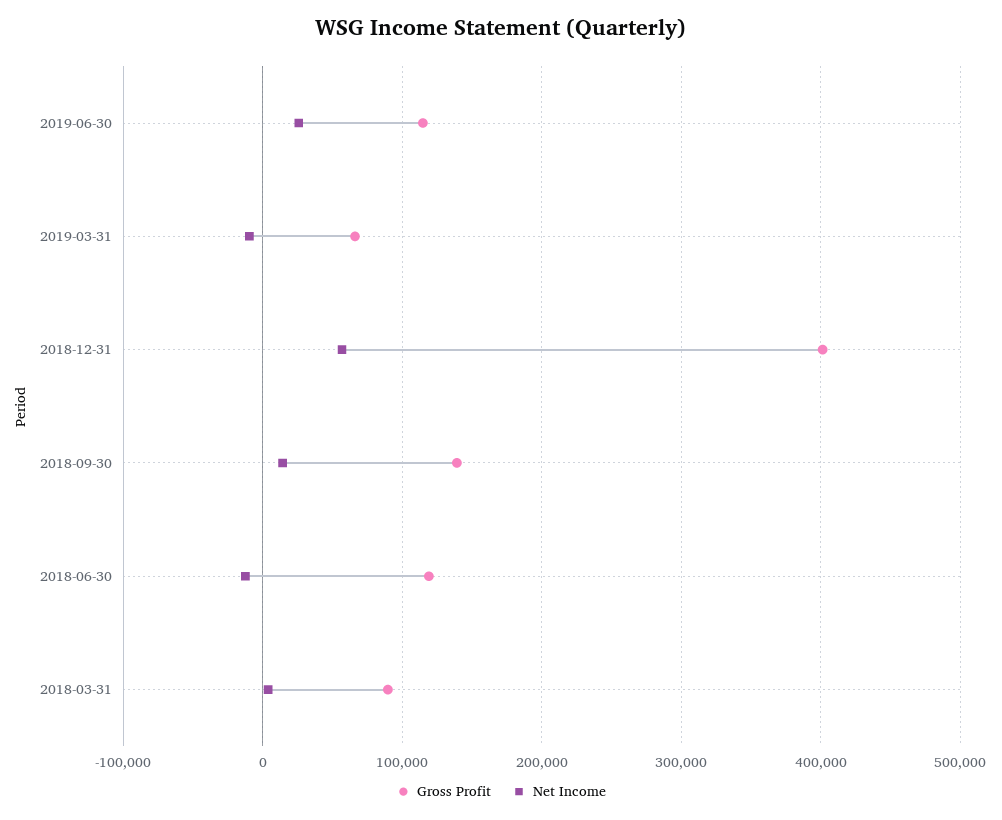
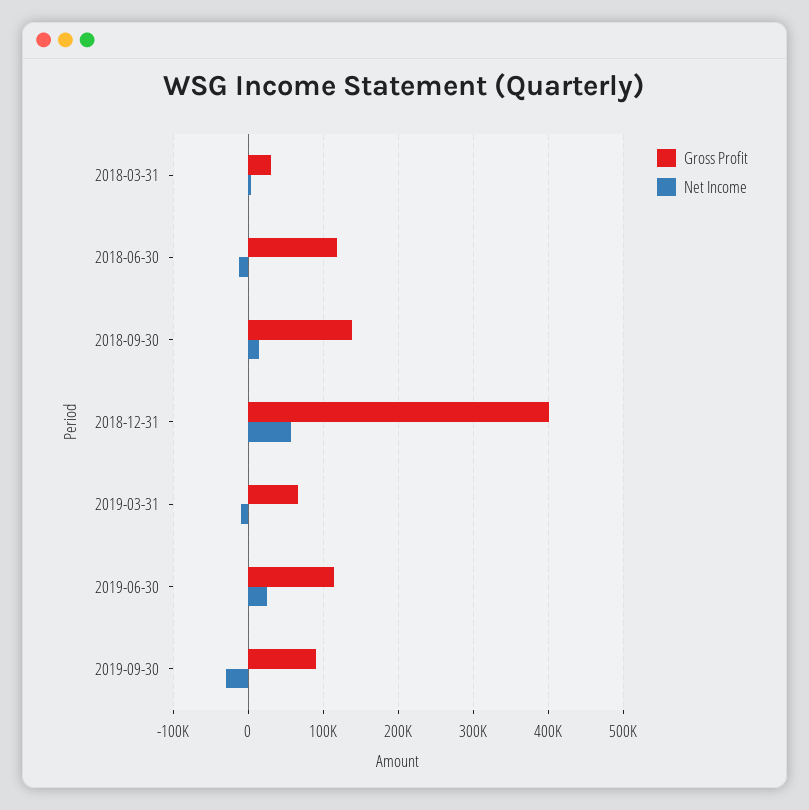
Gross Profit, 2018-03-31: 90000 -> 30000
Gross Profit, 2019-09-30: none -> 90000
Net Income, 2019-09-30: none -> -30000

